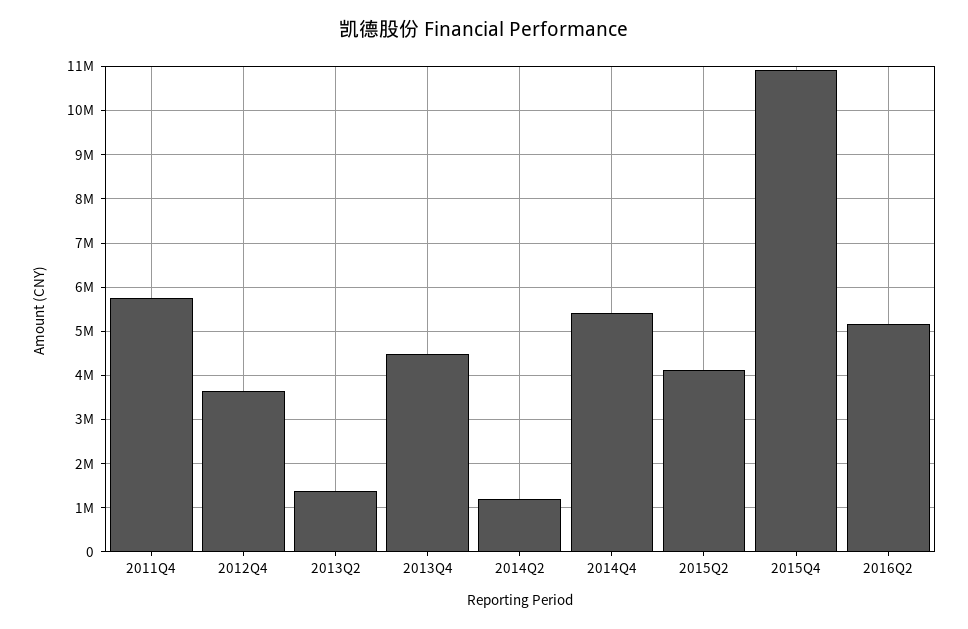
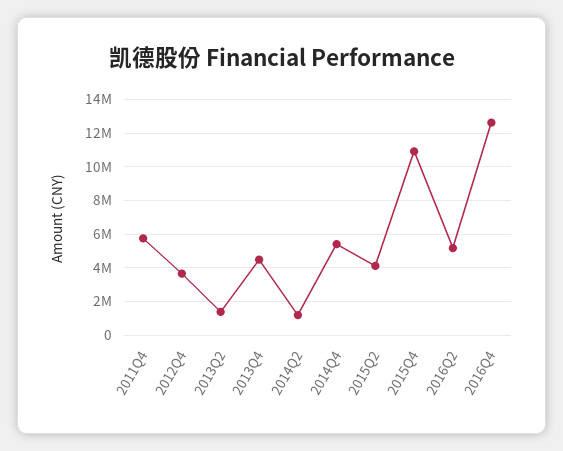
2016Q4: none -> 12500000

